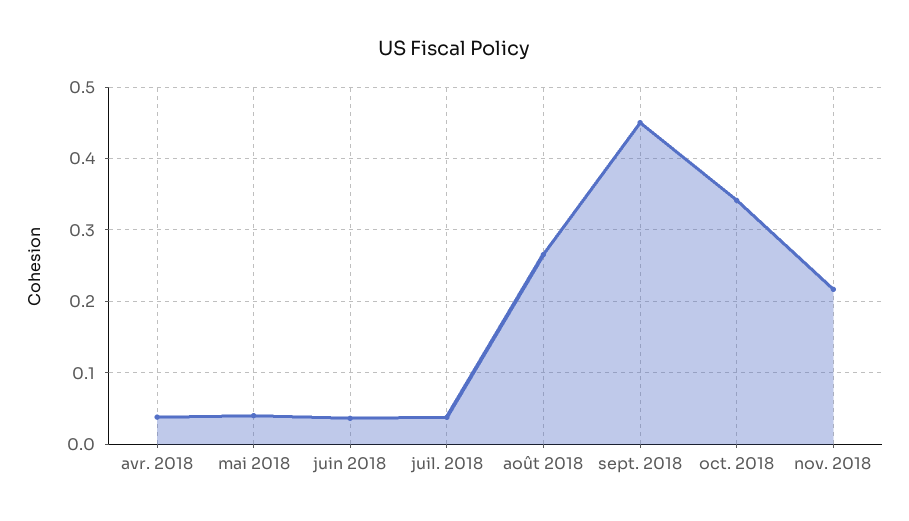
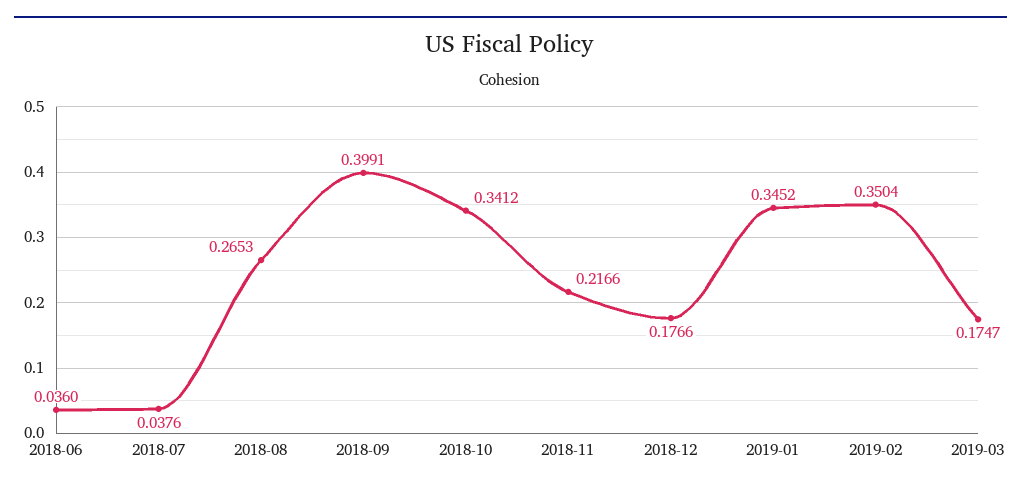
avr. 2018: 0.04 -> none
mai 2018: 0.04 -> none
sept. 2018: 0.45 -> 0.3991
2018-12: none -> 0.1766
2019-01: none -> 0.3452
2019-02: none -> 0.3504
2019-03: none -> 0.1747

